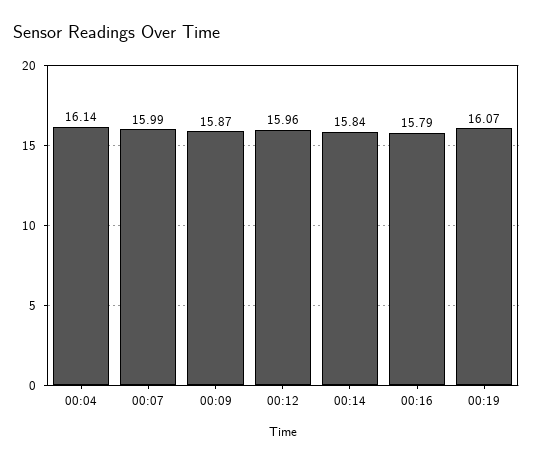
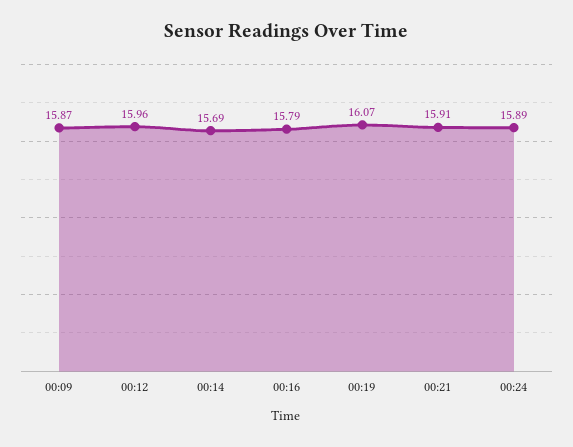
00:04: 16.14 -> none
00:07: 15.99 -> none
00:14: 15.84 -> 15.69
00:21: none -> 15.91
00:24: none -> 15.89

